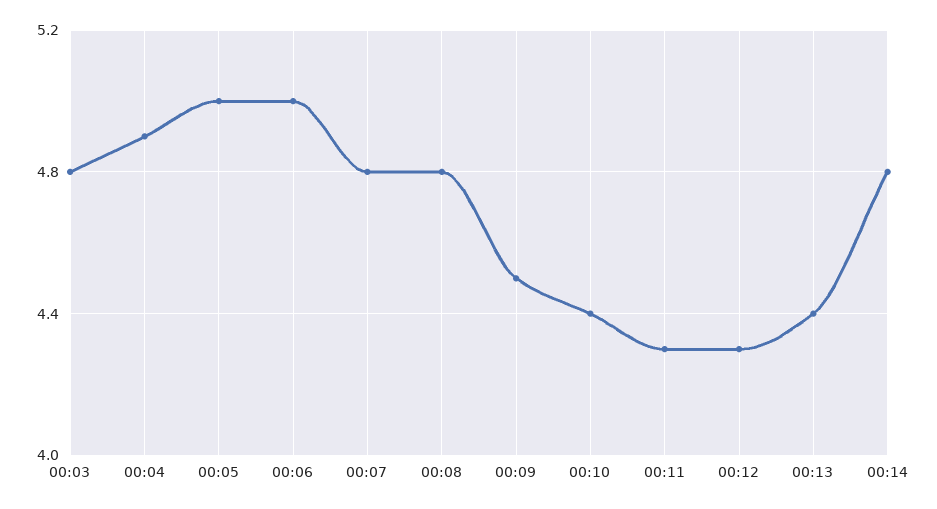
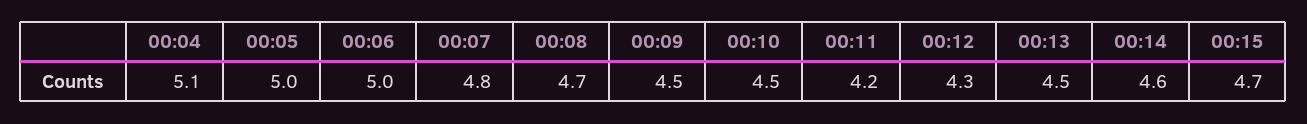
00:03: 4.8 -> none
00:04: 4.9 -> 5.1
00:08: 4.8 -> 4.7
00:10: 4.4 -> 4.5
00:11: 4.3 -> 4.2
00:13: 4.4 -> 4.5
00:14: 4.8 -> 4.6
00:15: none -> 4.7

